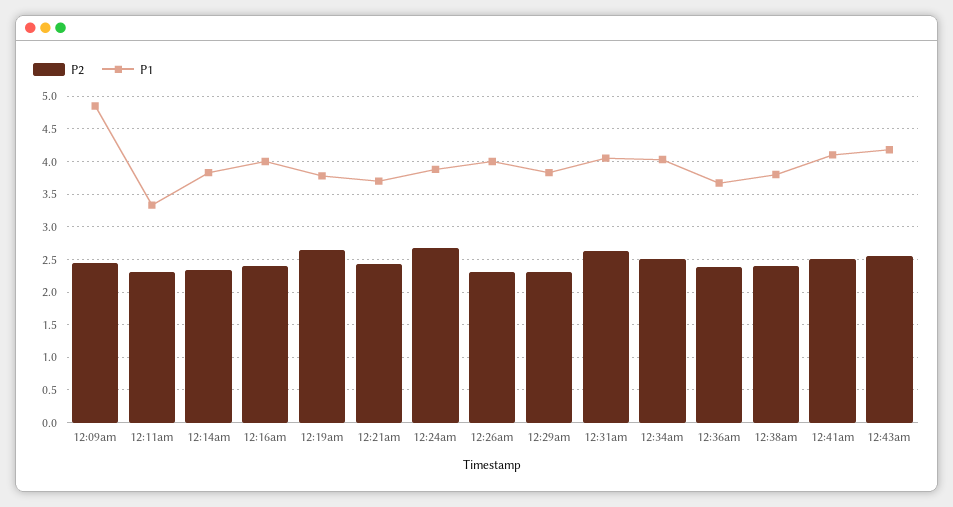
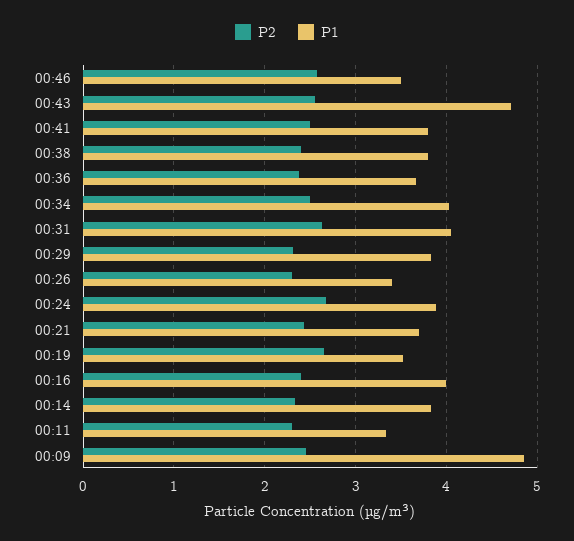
P1, 12:19am: 3.8 -> 3.5
P1, 12:26am: 4 -> 3.4
P1, 12:41am: 4.1 -> 3.8
P1, 12:43am: 4.2 -> 4.7
P2, 00:46: none -> 2.6
P1, 00:46: none -> 3.5

